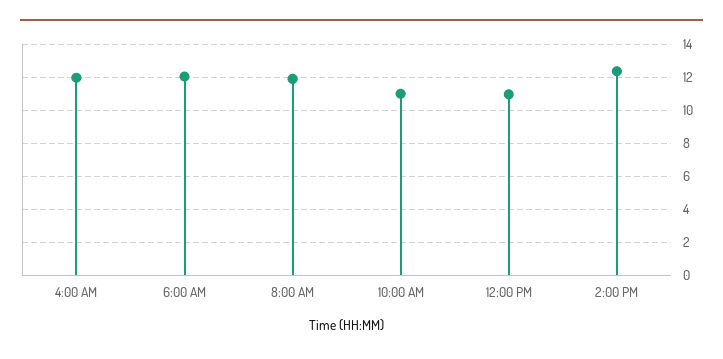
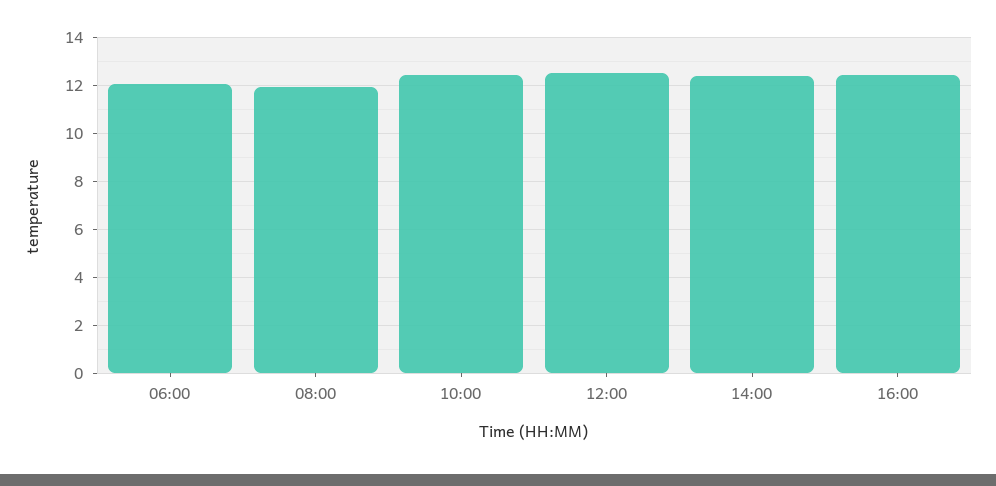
4:00 AM: 12 -> none
10:00 AM: 11 -> 12.5
12:00 PM: 11 -> 12.5
16:00: none -> 12.5

